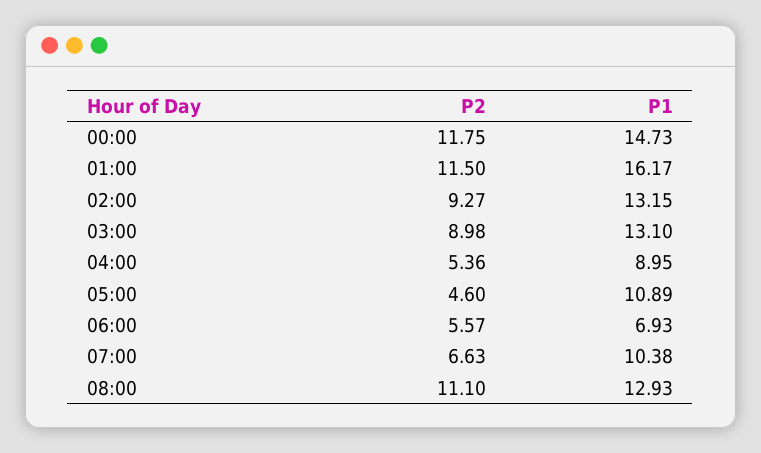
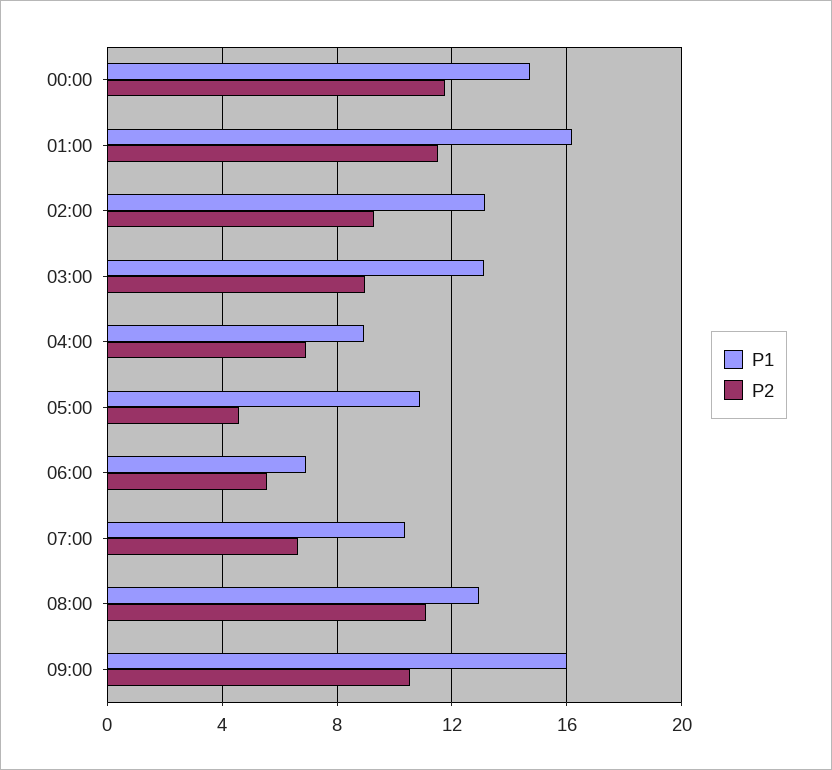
P2, 04:00: 5.36 -> 7
P1, 09:00: none -> 16
P2, 09:00: none -> 10.5

